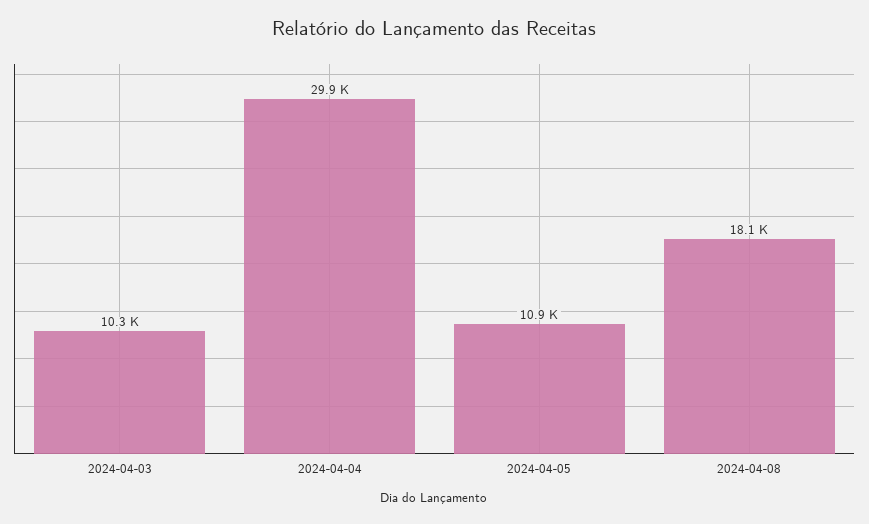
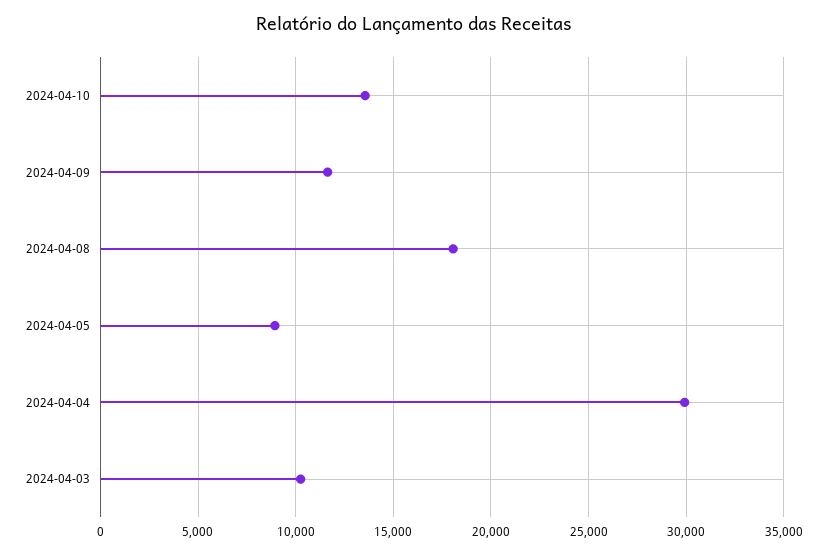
2024-04-05: 10900 -> 9000
2024-04-10: none -> 13500
2024-04-09: none -> 11500

